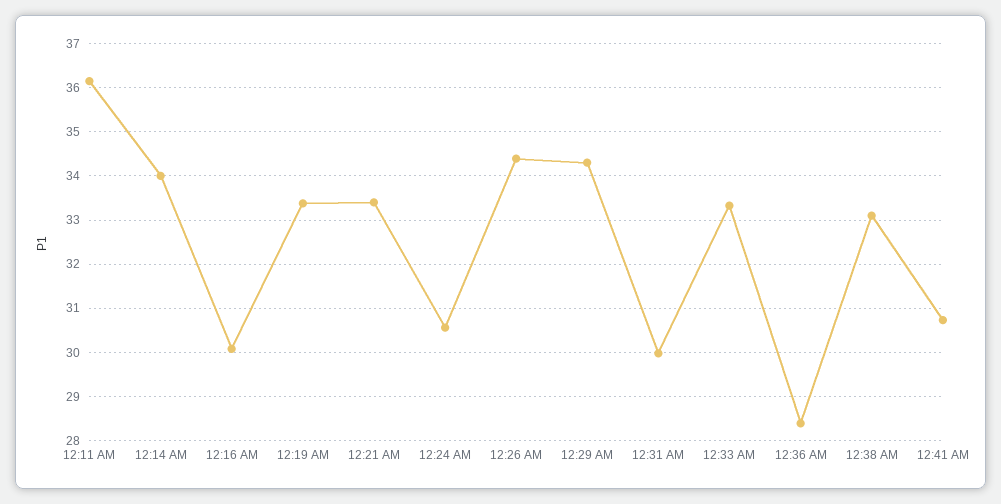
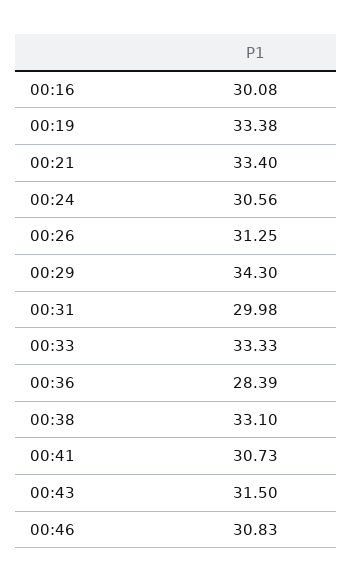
12:11 AM: 36.2 -> none
12:14 AM: 34 -> none
12:26 AM: 34.4 -> 31.25
00:43: none -> 31.5
00:46: none -> 30.83

